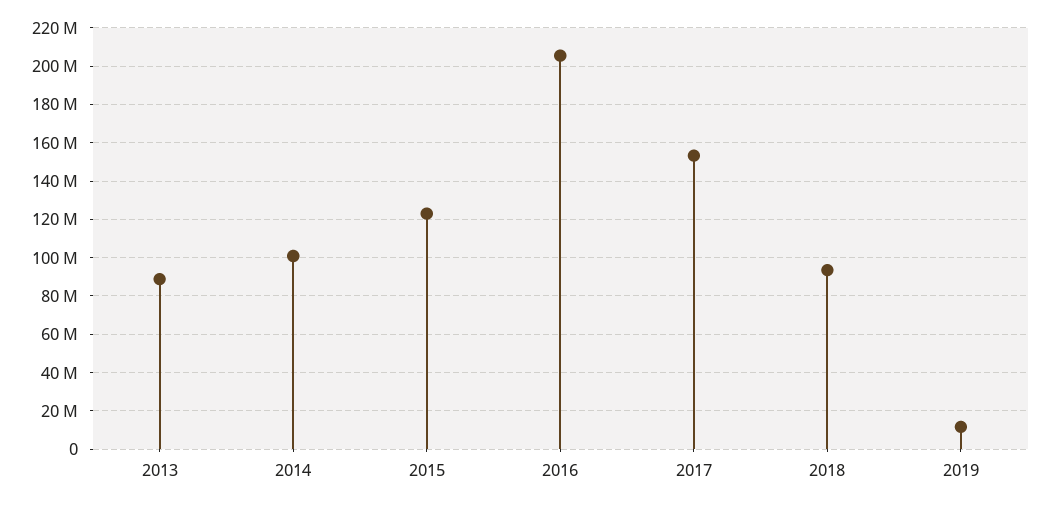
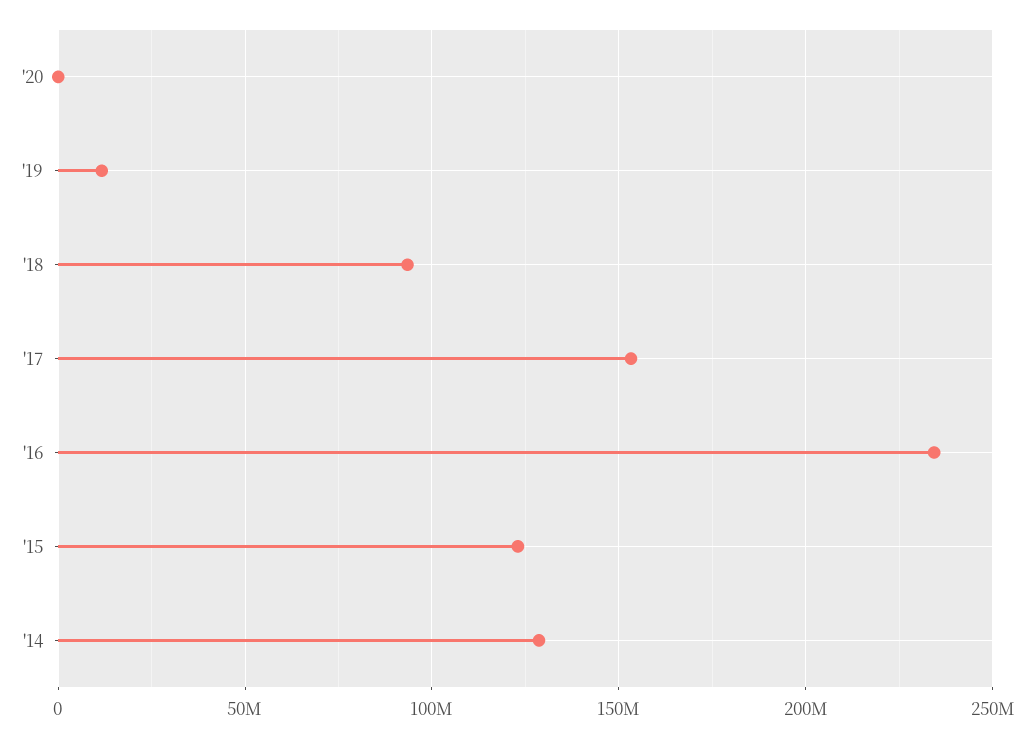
2013: 90000000 -> none
2014: 100000000 -> 130000000
2016: 205000000 -> 235000000
'20: none -> 0

